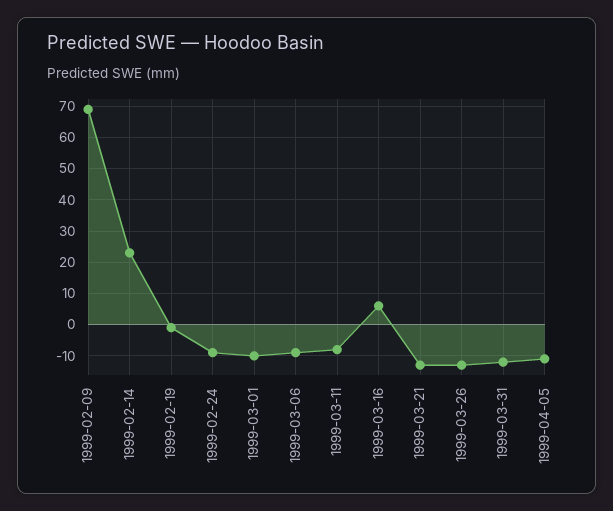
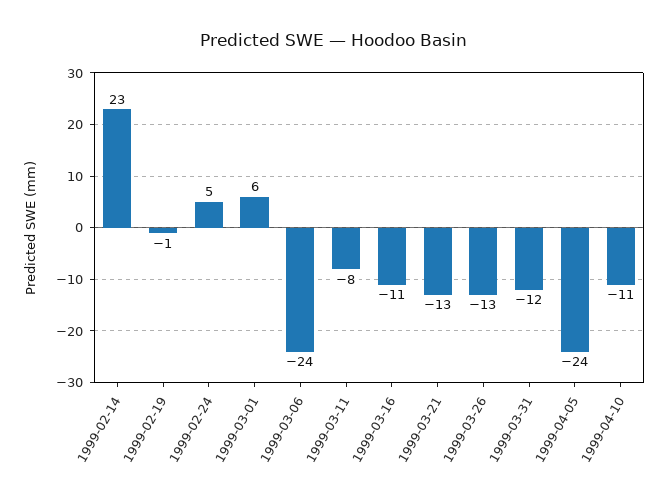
1999-02-09: 70 -> none
1999-02-24: -10 -> 5
1999-03-01: -10 -> 6
1999-03-06: -10 -> -24
1999-03-16: 5 -> -11
1999-04-05: -10 -> -24
1999-04-10: none -> -11

